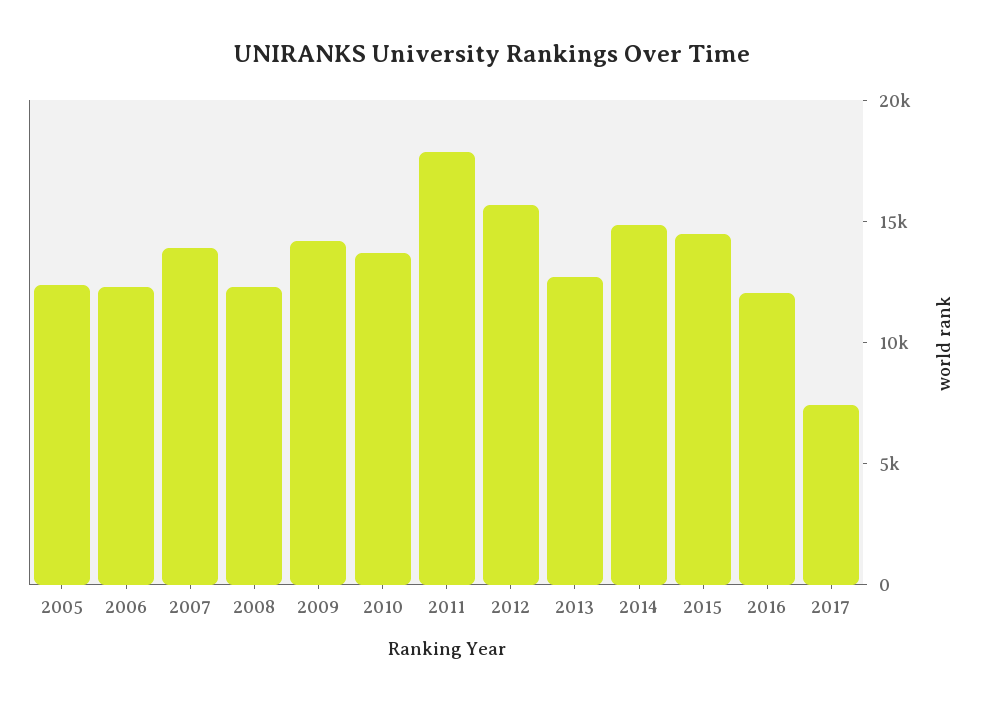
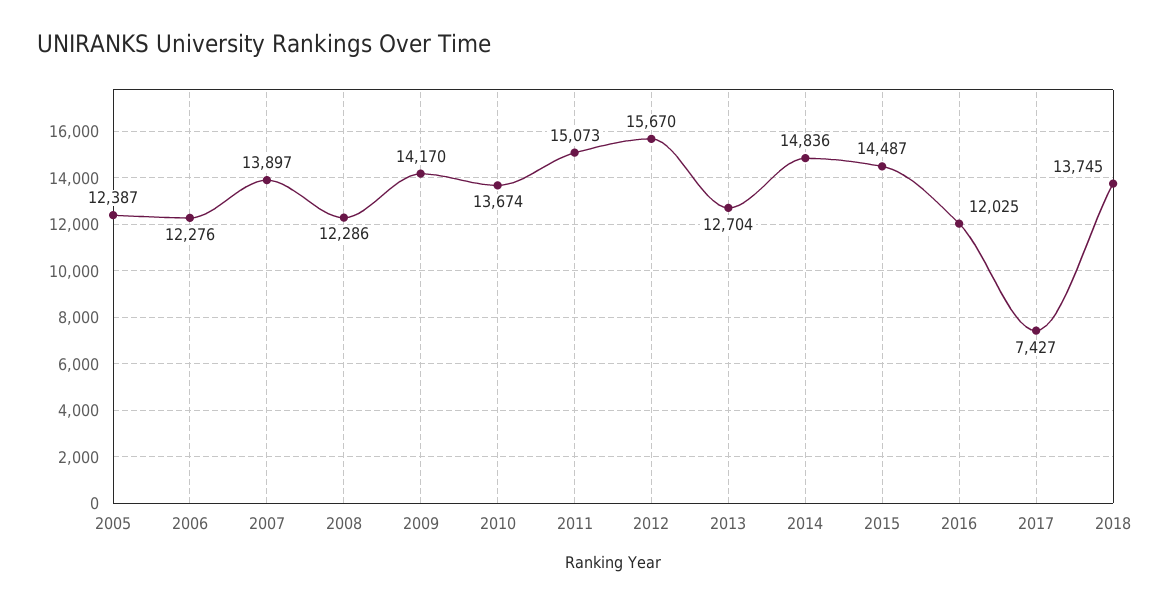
2011: 18000 -> 15073
2018: none -> 13745

